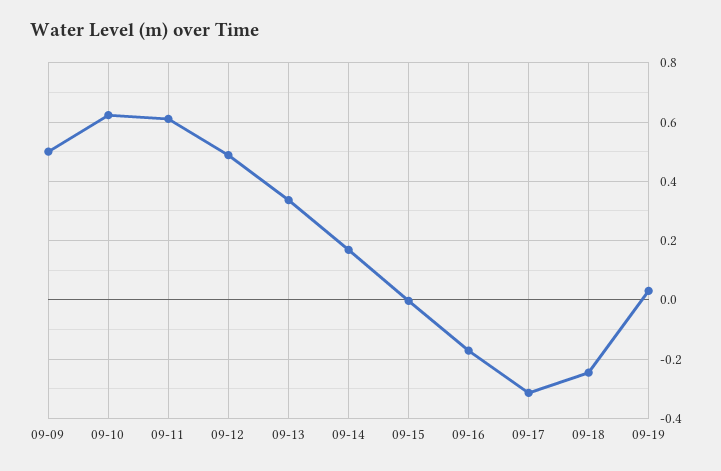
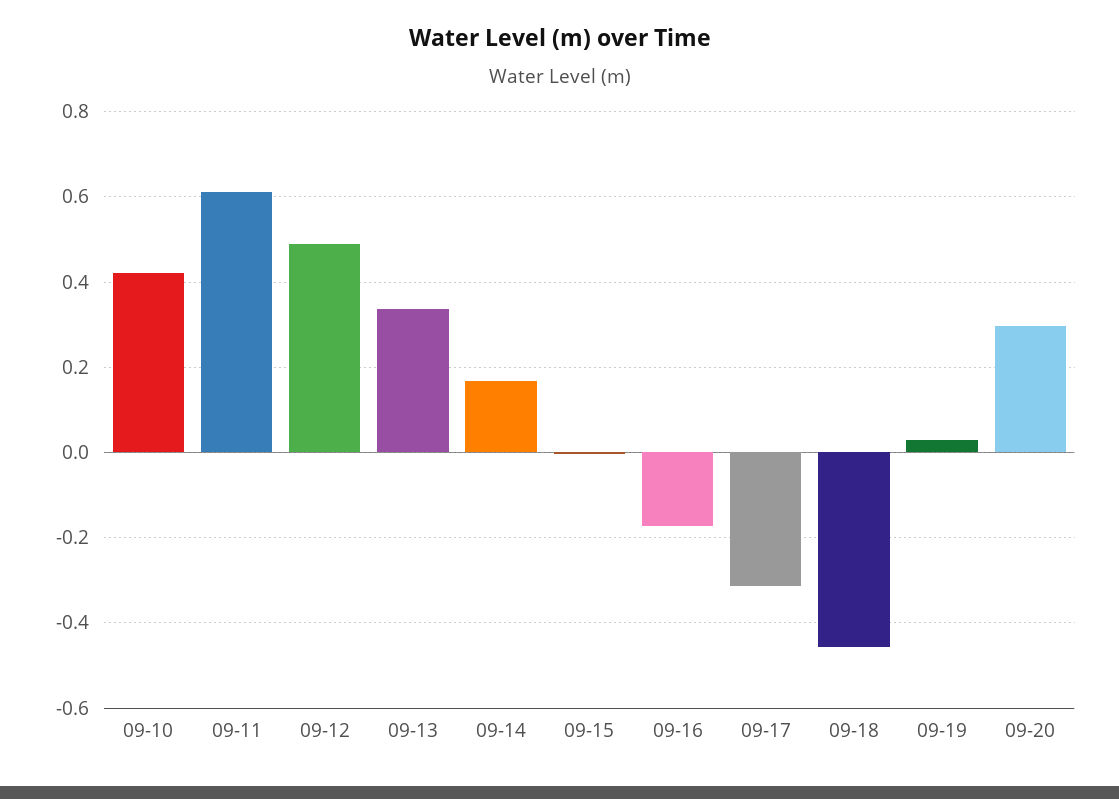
09-09: 0.5 -> none
09-10: 0.625 -> 0.42
09-18: -0.25 -> -0.46
09-20: none -> 0.3

